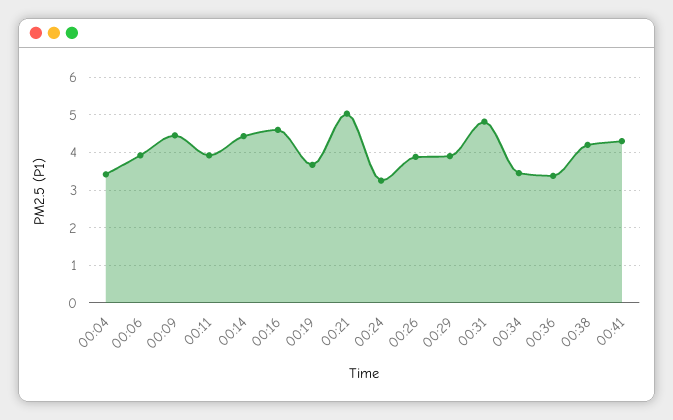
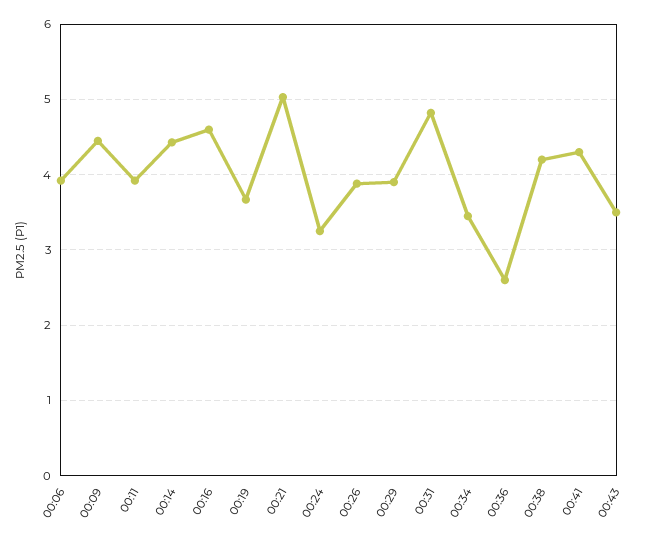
00:04: 3.4 -> none
00:36: 3.4 -> 2.6
00:43: none -> 3.5

